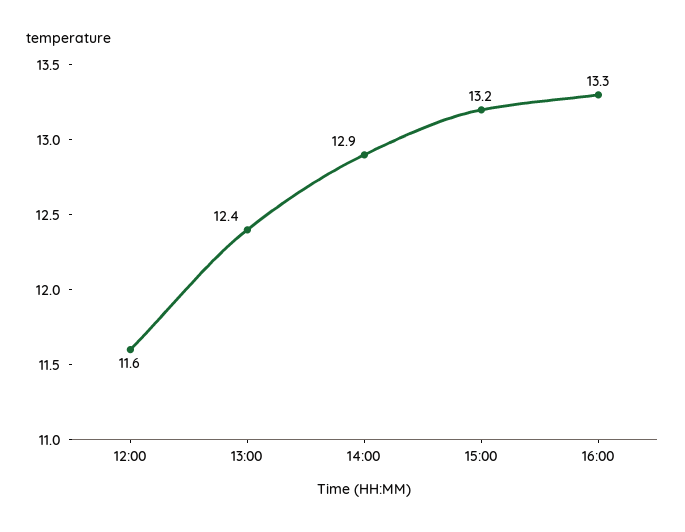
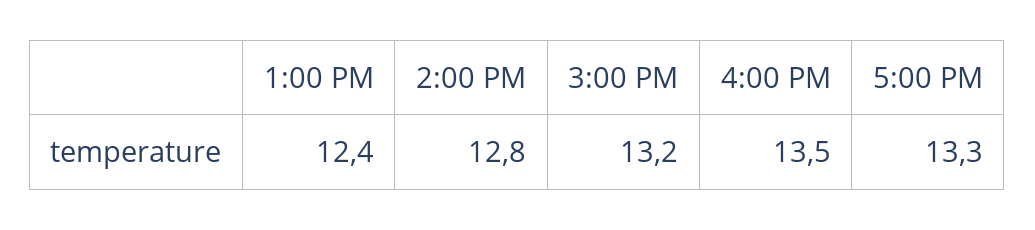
12:00: 11.6 -> none
14:00: 12.9 -> 12.8
16:00: 13.3 -> 13.5
5:00 PM: none -> 13.3

